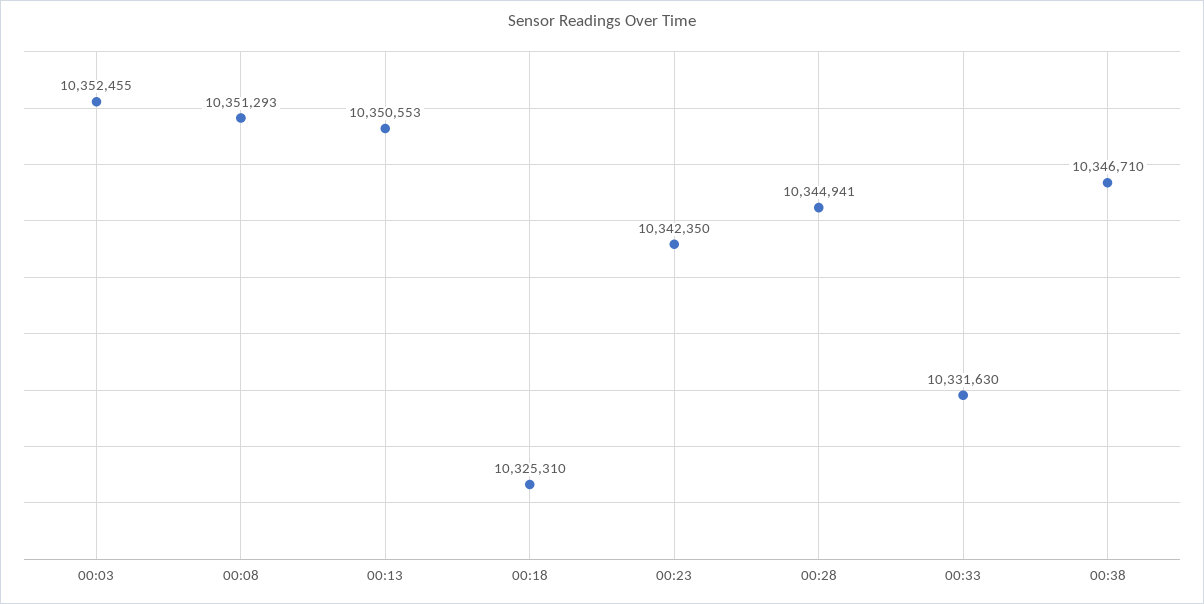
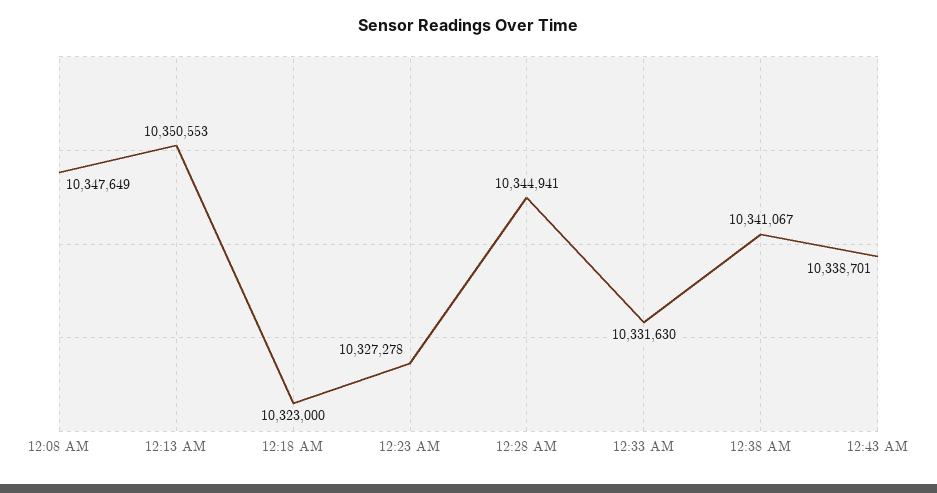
00:03: 10352455 -> none
00:08: 10351293 -> 10347649
00:18: 10325310 -> 10323000
00:23: 10342350 -> 10327278
00:38: 10346710 -> 10341067
12:43 AM: none -> 10338701

